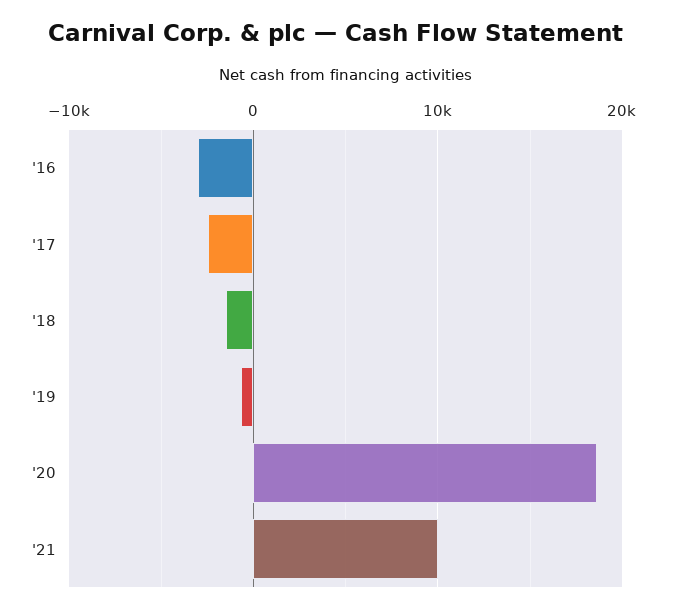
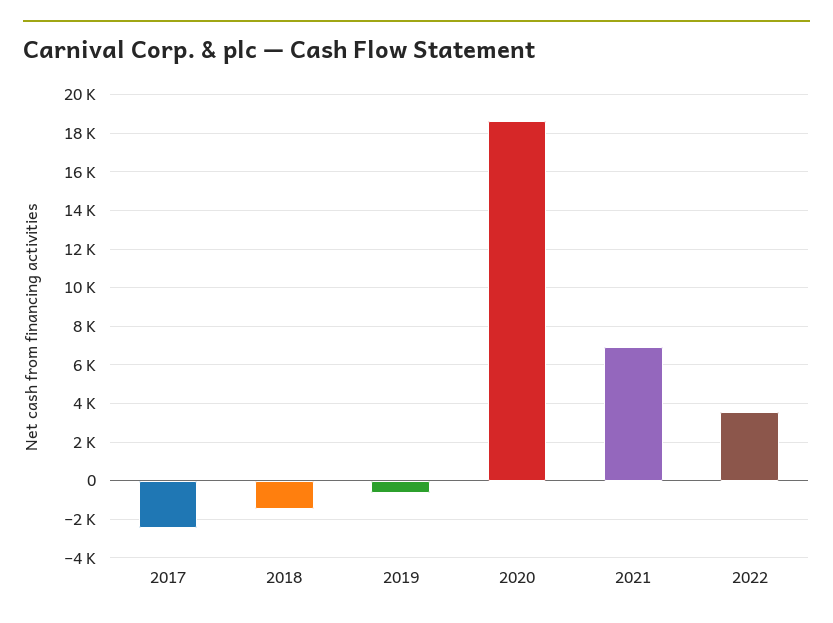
'16: -3000 -> none
'21: 10000 -> 7000
2022: none -> 3500

